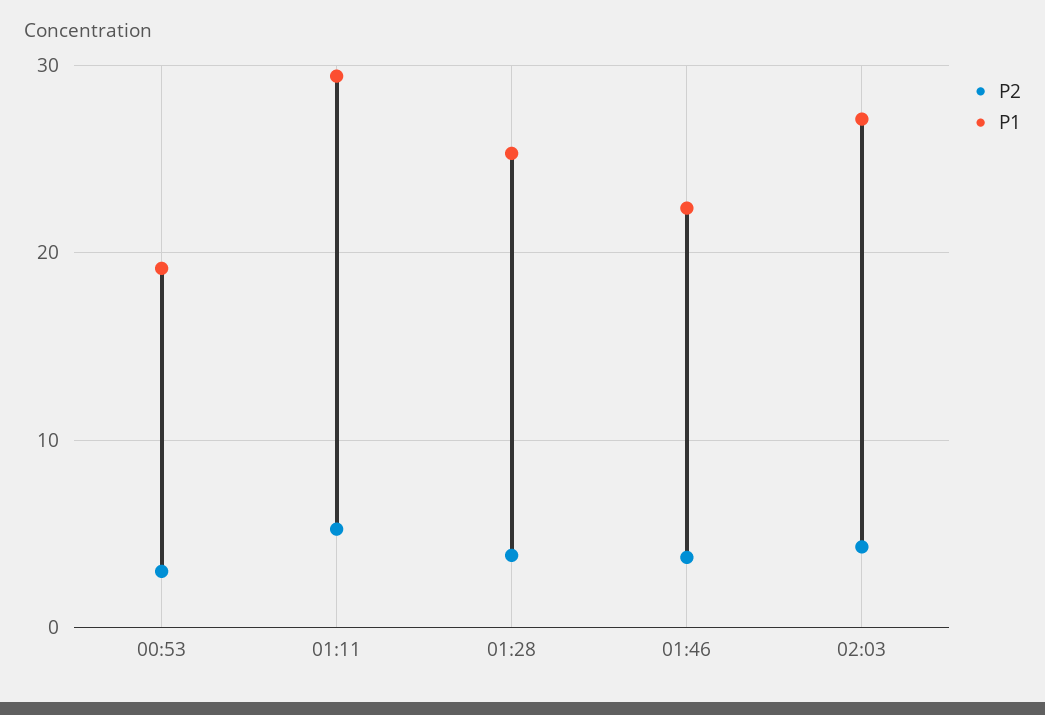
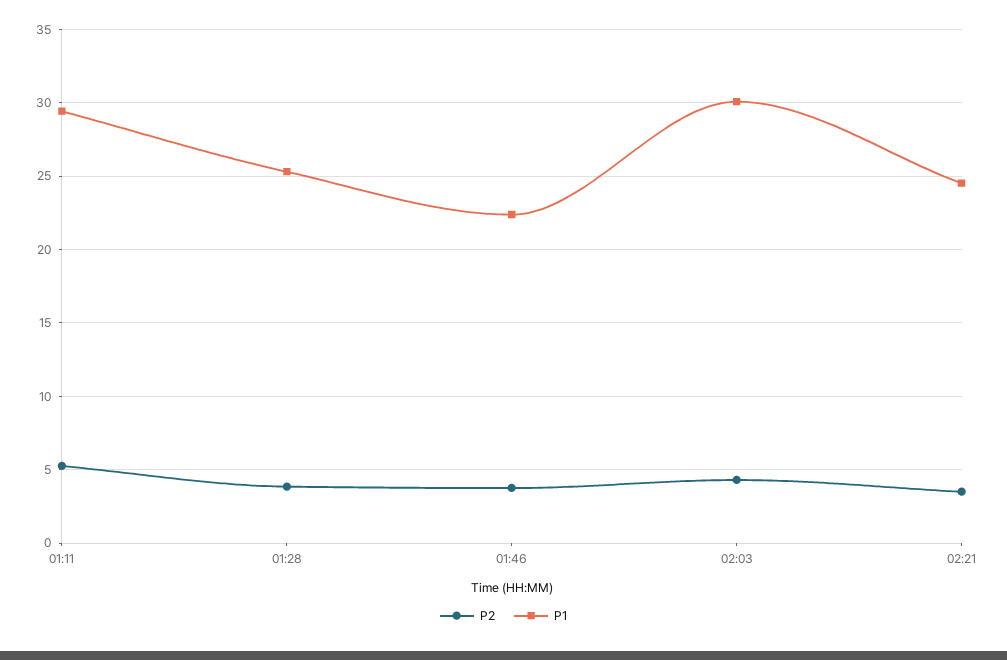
P2, 00:53: 3 -> none
P1, 00:53: 19 -> none
P1, 02:03: 27 -> 30
P2, 02:21: none -> 3.5
P1, 02:21: none -> 24.5

